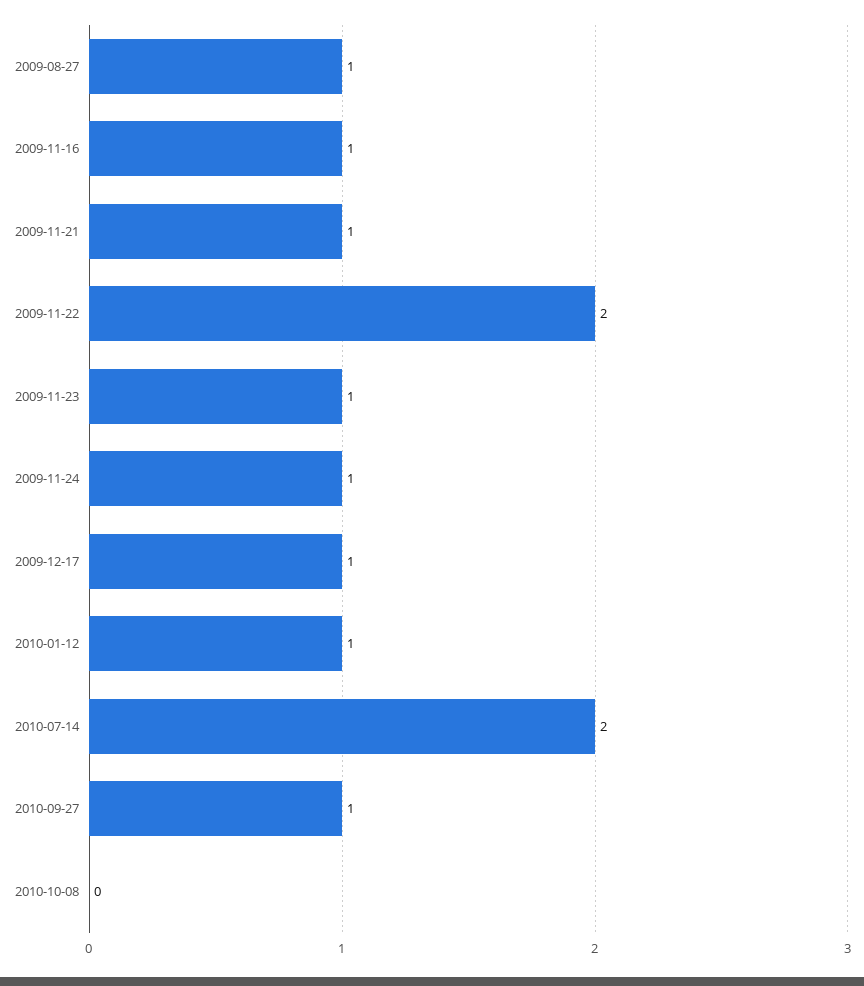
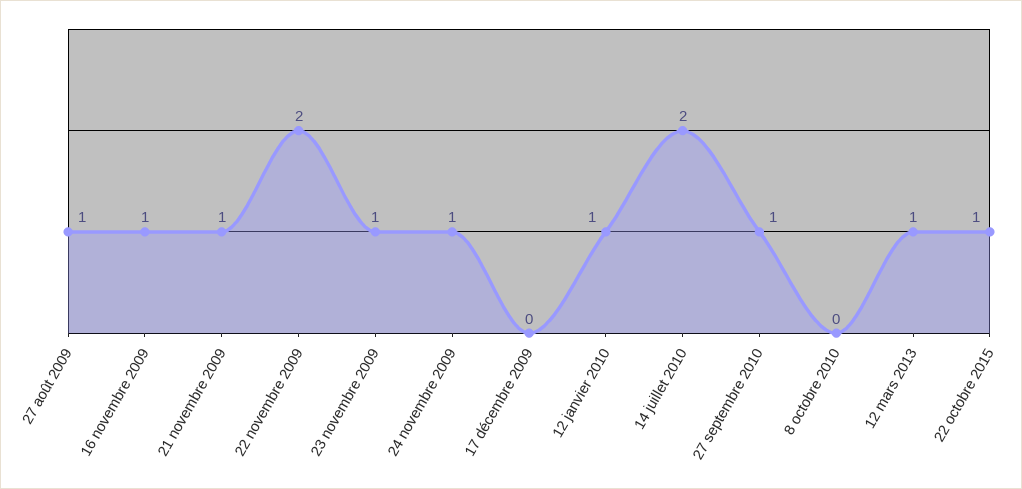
2009-12-17: 1 -> 0
12 mars 2013: none -> 1
22 octobre 2015: none -> 1

